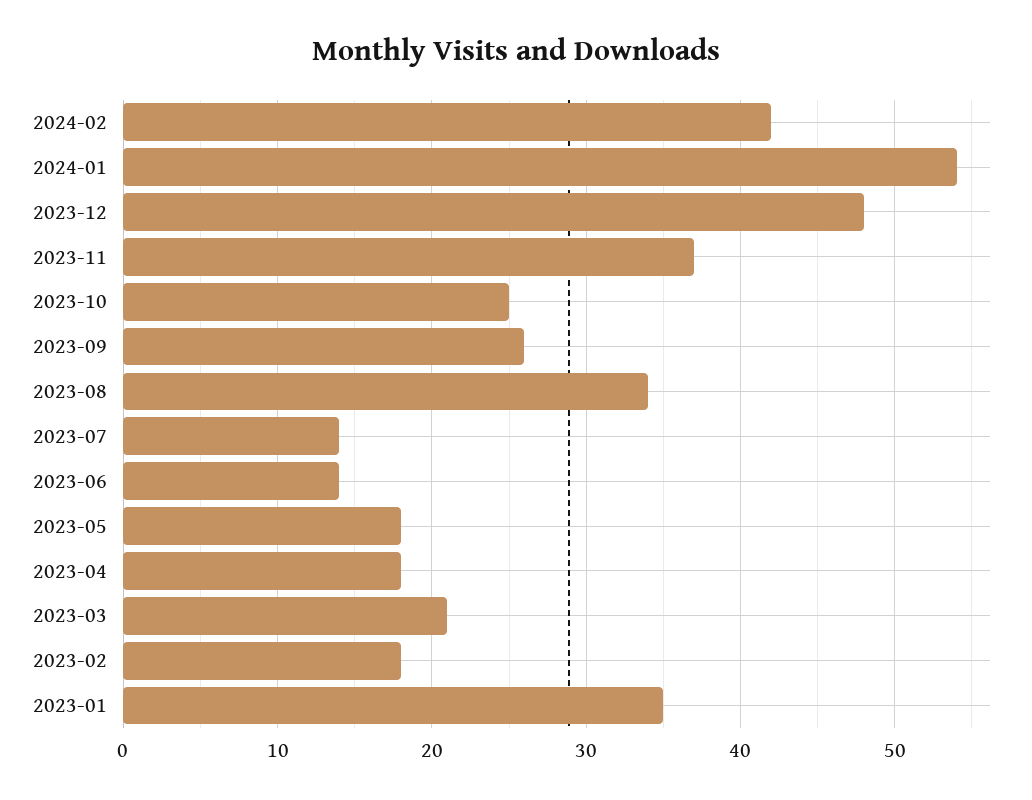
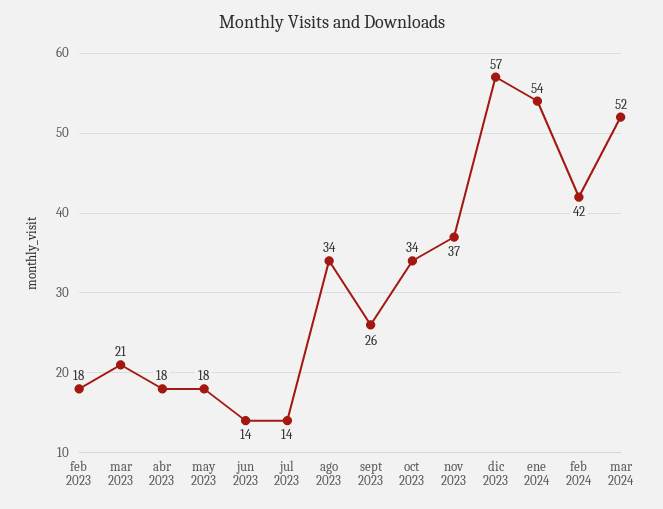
2023-12: 48 -> 57
2023-10: 25 -> 34
2023-01: 35 -> none
mar 2024: none -> 52

